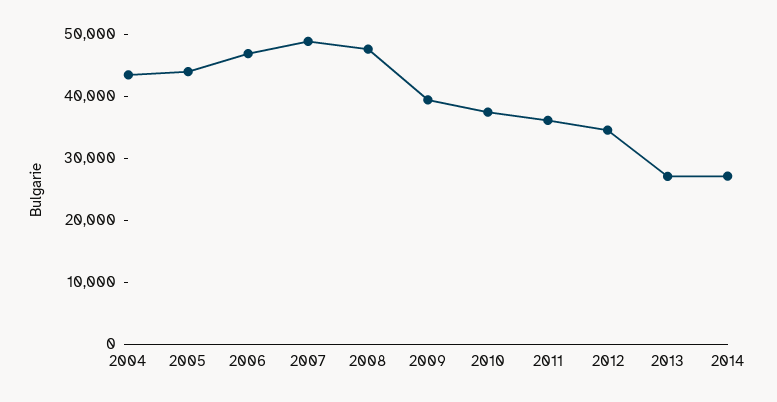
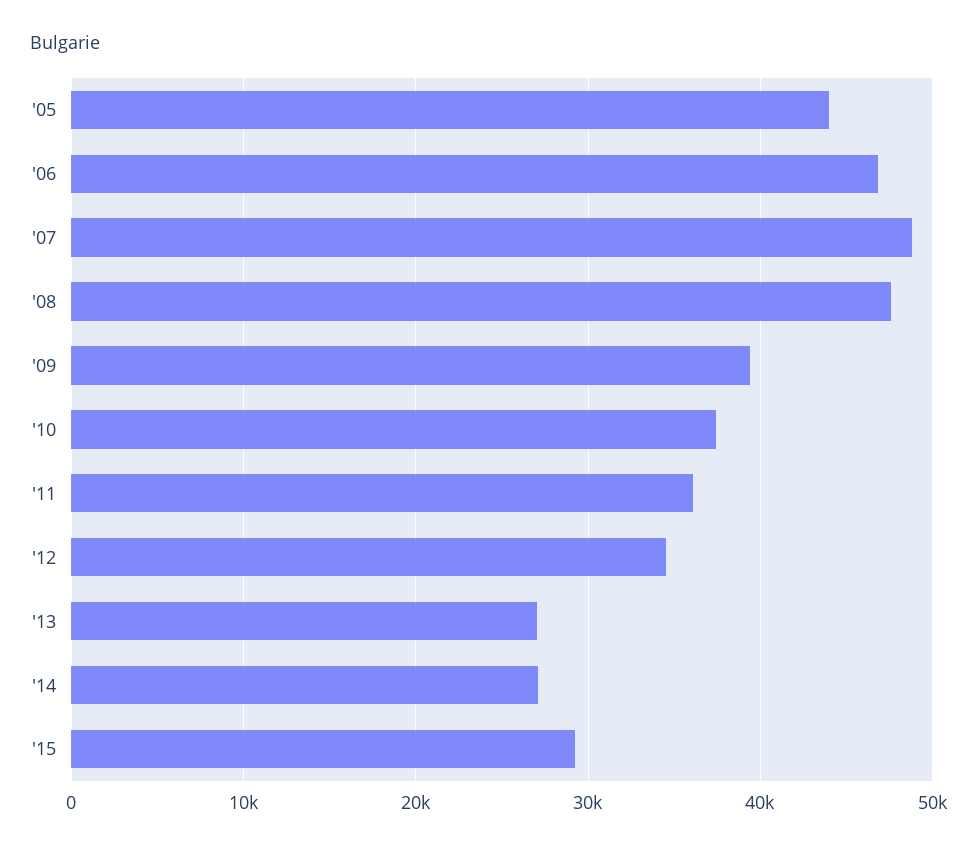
2004: 44000 -> none
'15: none -> 29000

